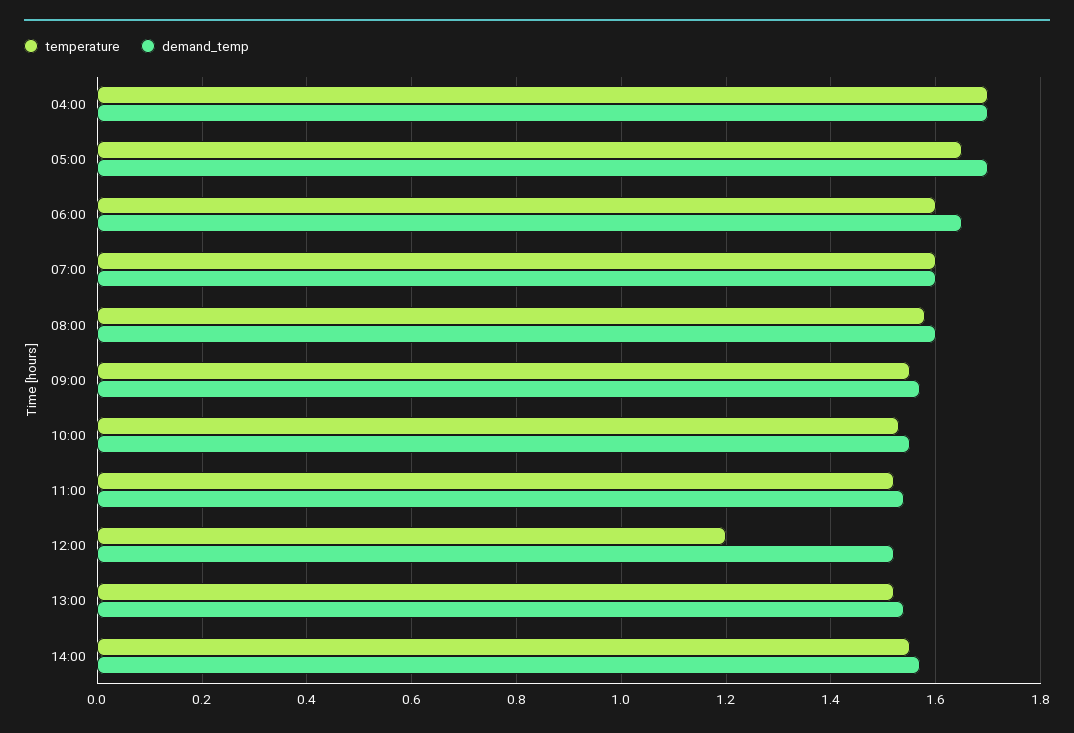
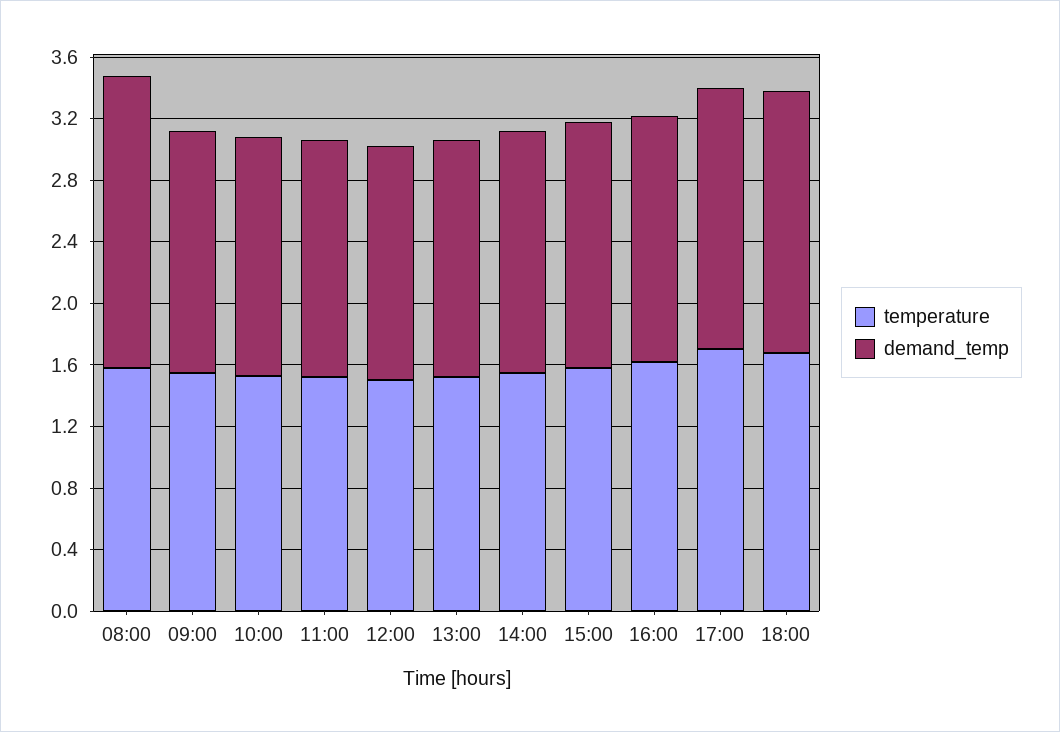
temperature, 04:00: 1.7 -> none
demand_temp, 04:00: 1.7 -> none
temperature, 05:00: 1.65 -> none
demand_temp, 05:00: 1.7 -> none
temperature, 06:00: 1.6 -> none
demand_temp, 06:00: 1.65 -> none
temperature, 07:00: 1.6 -> none
demand_temp, 07:00: 1.6 -> none
demand_temp, 08:00: 1.6 -> 1.9
temperature, 12:00: 1.2 -> 1.5
temperature, 15:00: none -> 1.6
demand_temp, 15:00: none -> 1.6
temperature, 16:00: none -> 1.6
demand_temp, 16:00: none -> 1.6
temperature, 17:00: none -> 1.7
demand_temp, 17:00: none -> 1.7
temperature, 18:00: none -> 1.7
demand_temp, 18:00: none -> 1.7

